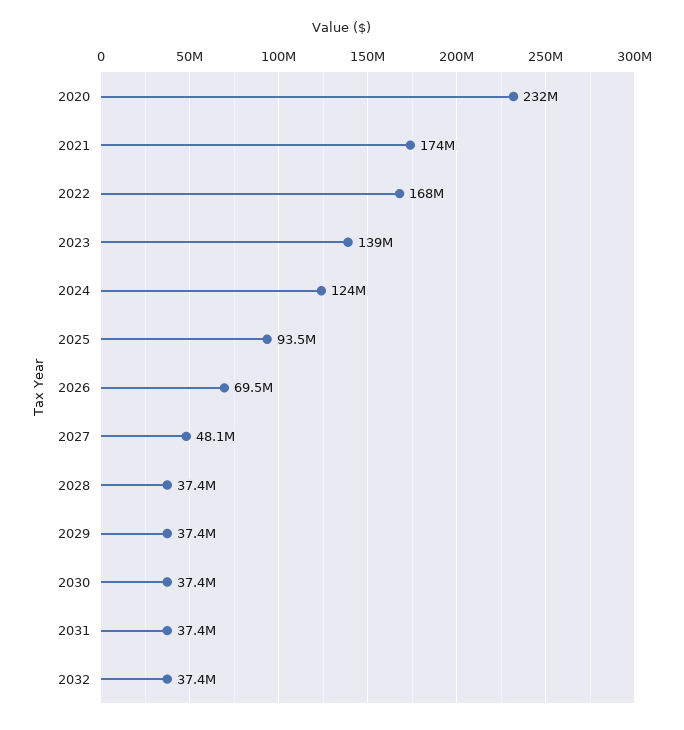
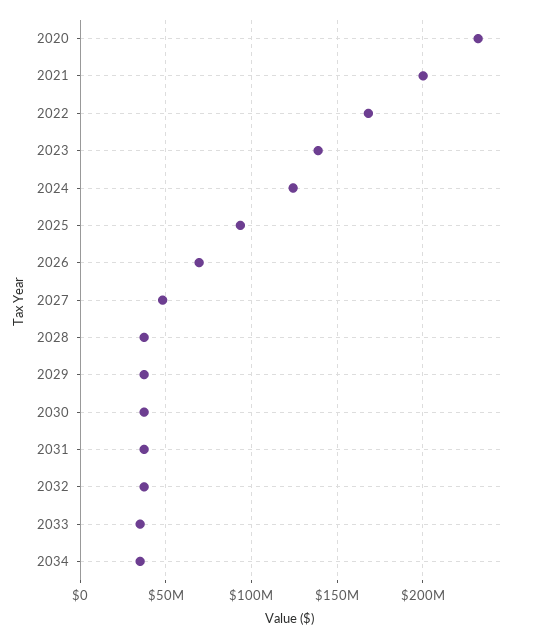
2021: 174000000 -> 200000000
2033: none -> 35000000
2034: none -> 35000000

